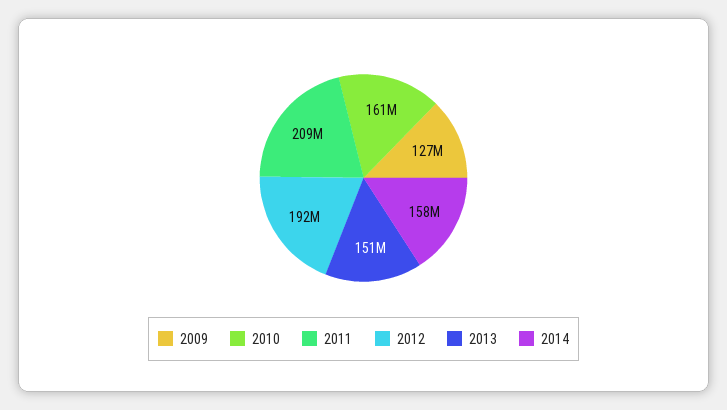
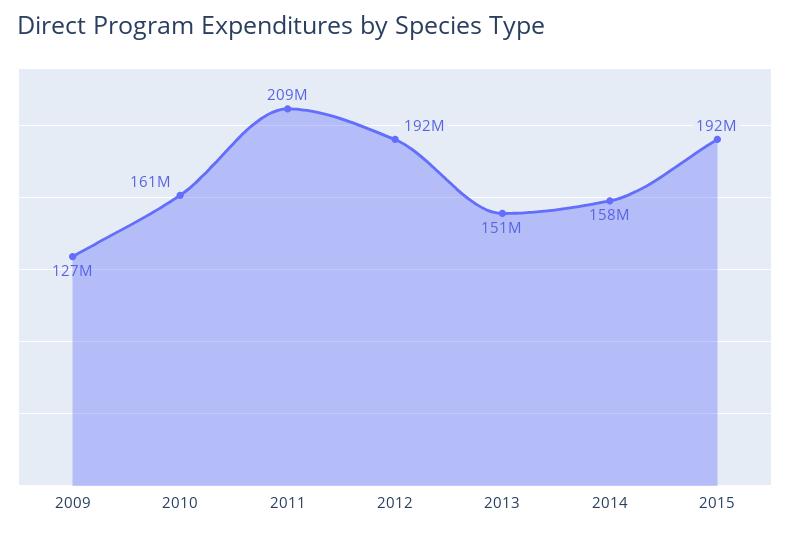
2015: none -> 192000000

